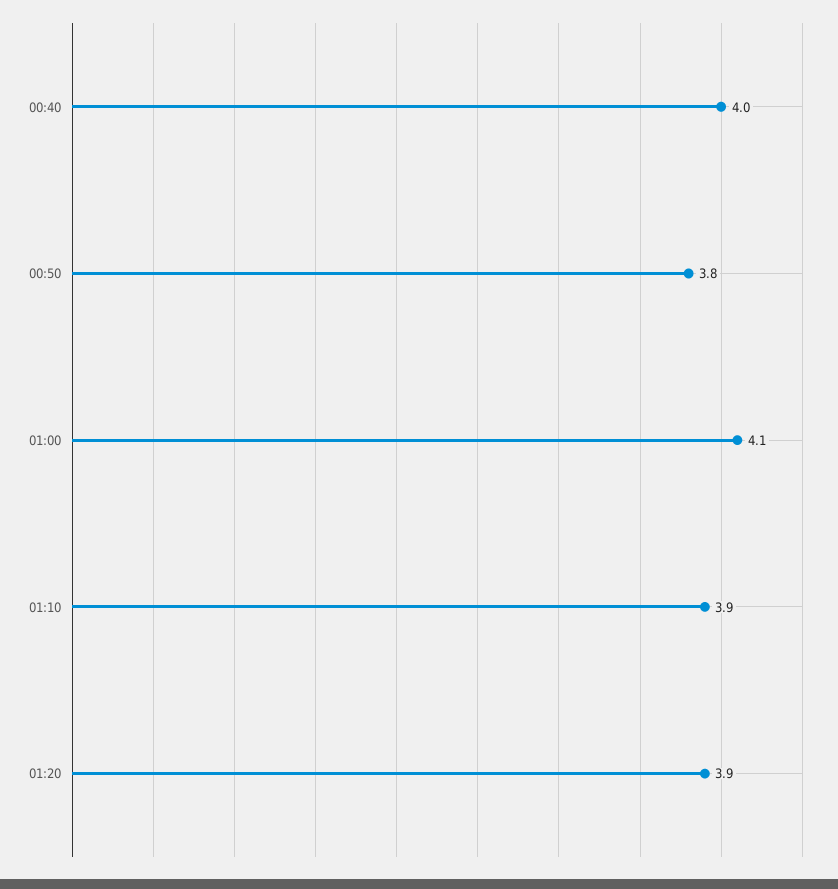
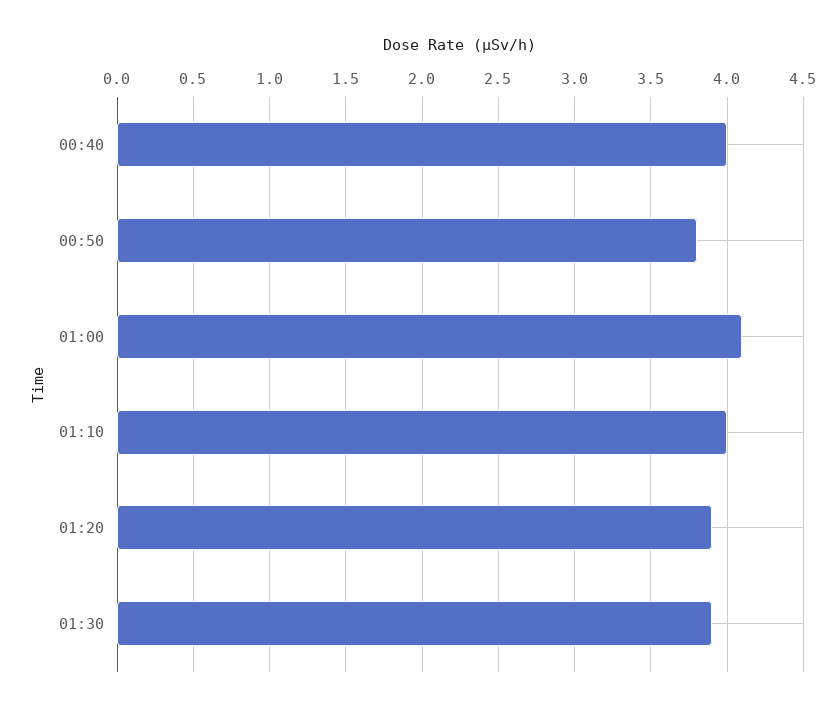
01:10: 3.9 -> 4
01:30: none -> 3.9

